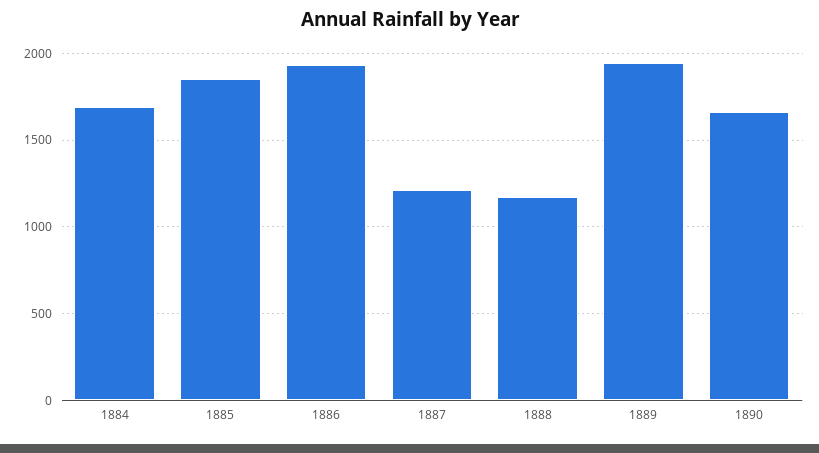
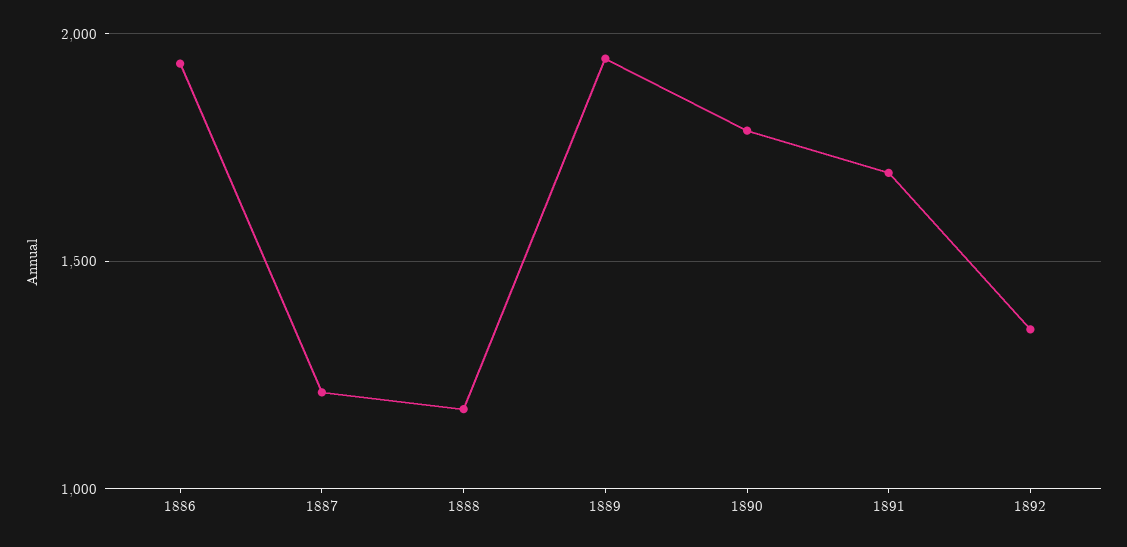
1884: 1700 -> none
1885: 1850 -> none
1890: 1650 -> 1800
1891: none -> 1700
1892: none -> 1350

